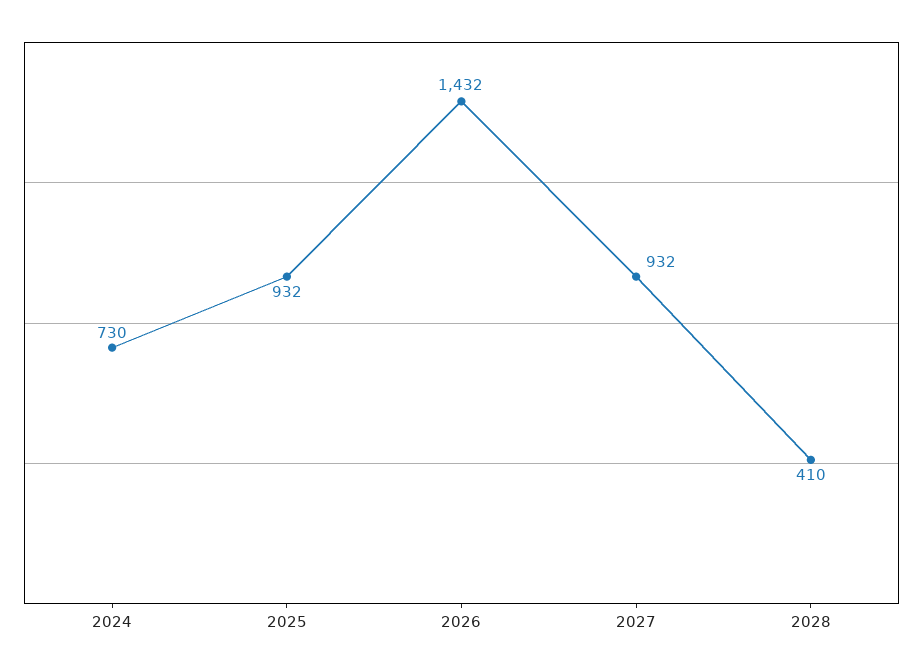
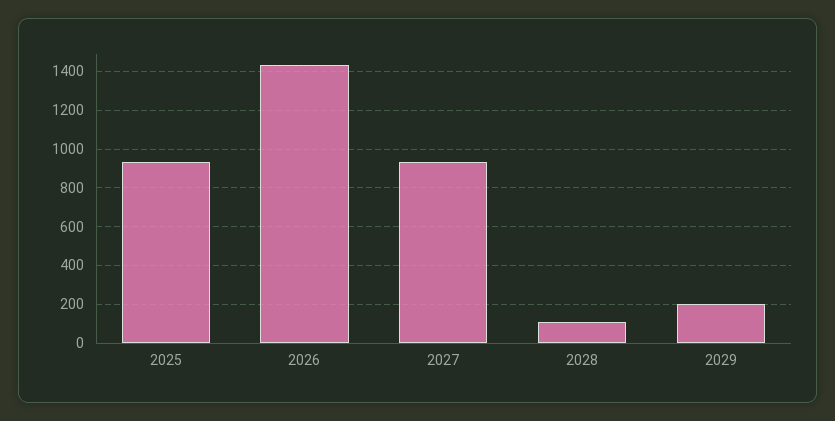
2024: 730 -> none
2028: 410 -> 100
2029: none -> 200

